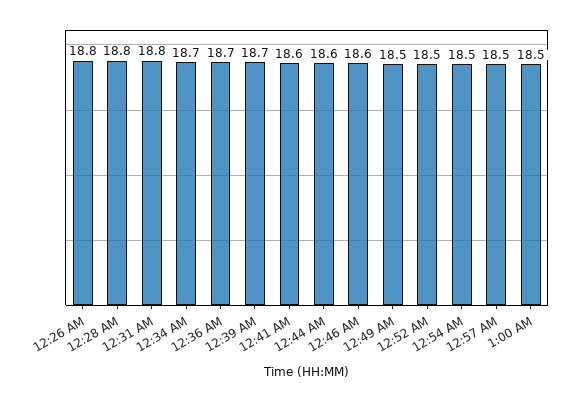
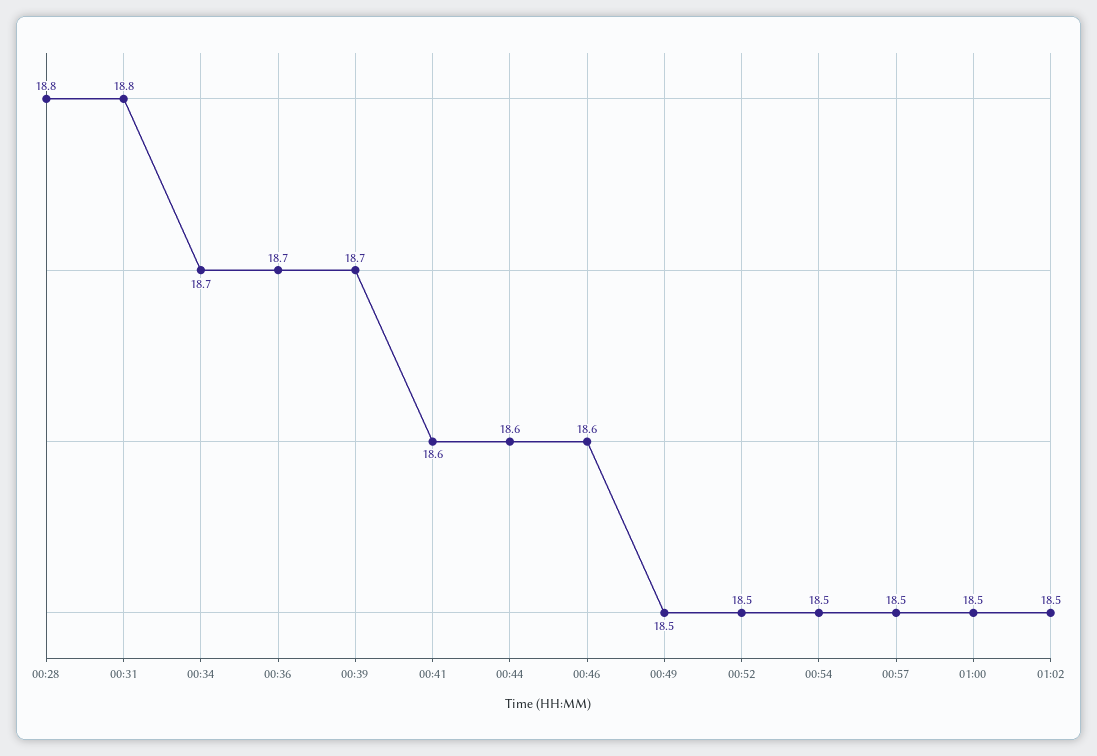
12:26 AM: 18.8 -> none
01:02: none -> 18.5

